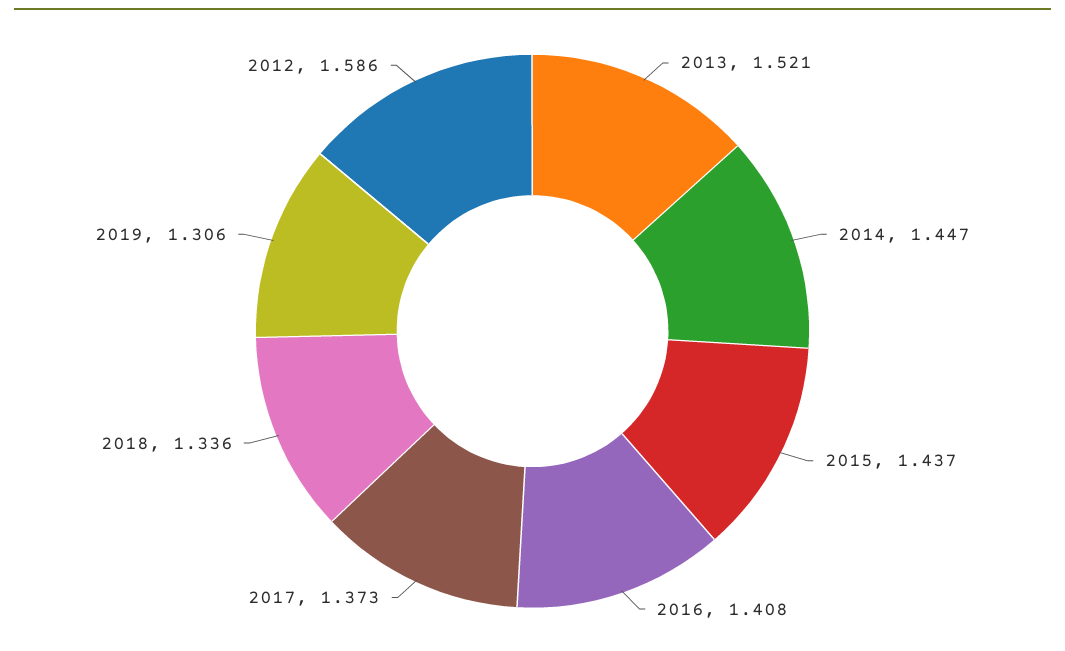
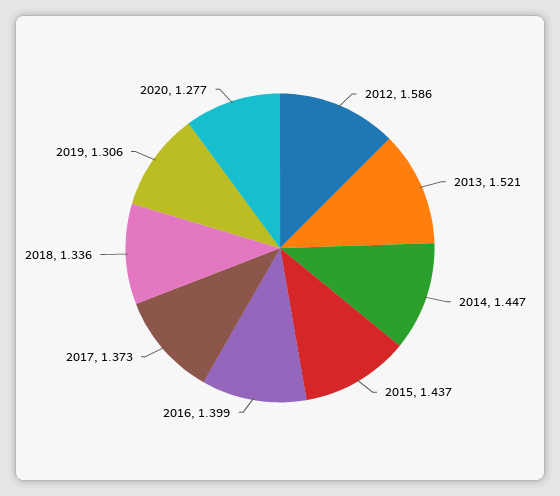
2016: 1.408 -> 1.399
2020: none -> 1.277

